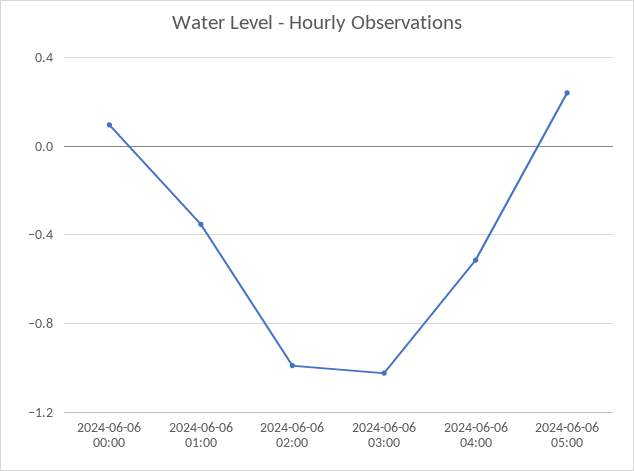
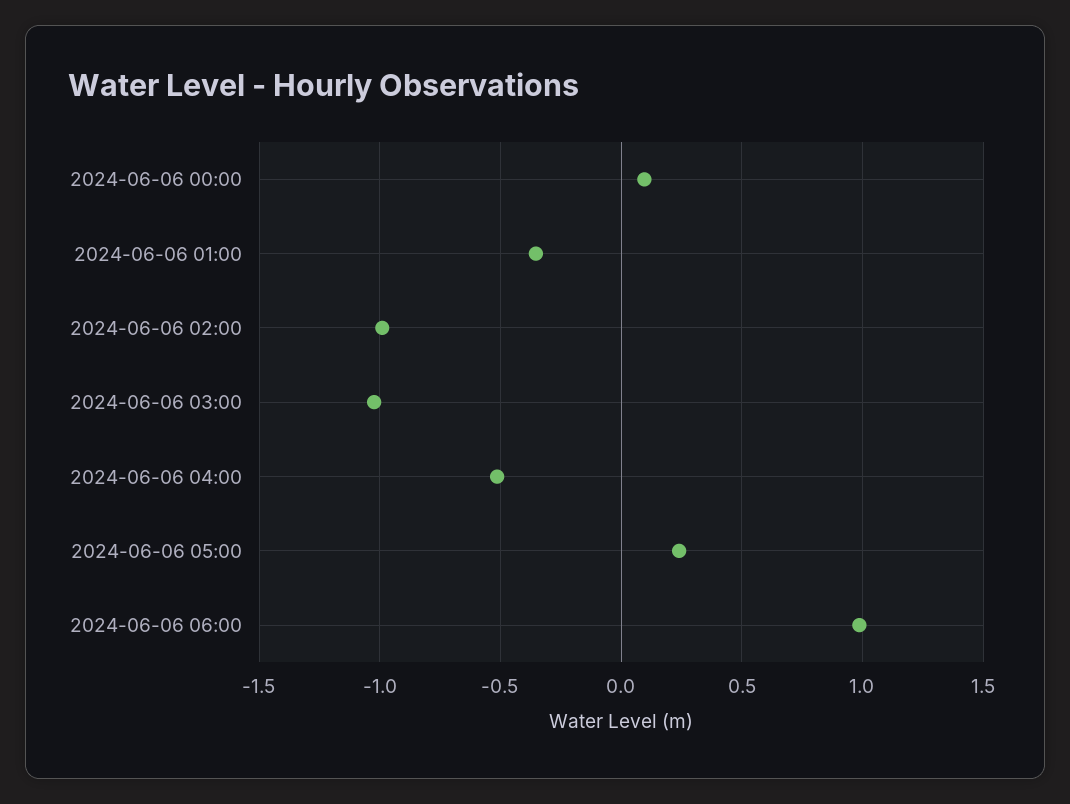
2024-06-06 06:00: none -> 1

